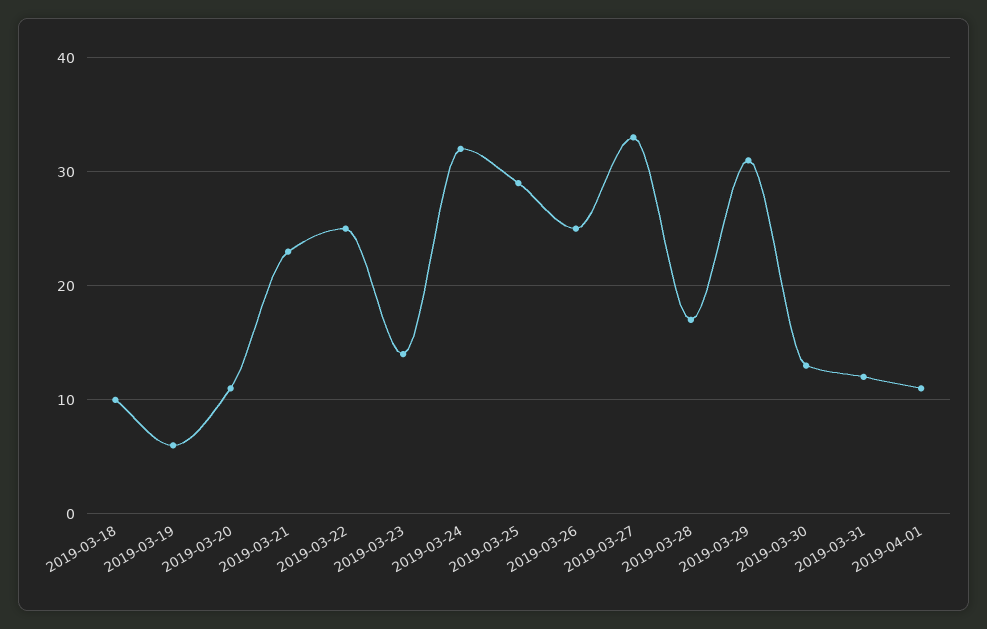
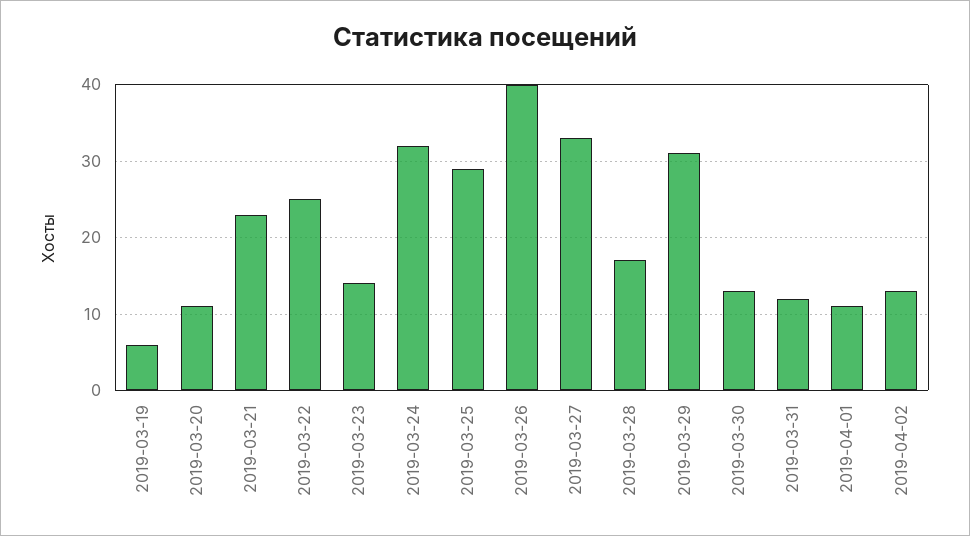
2019-03-18: 10 -> none
2019-03-26: 25 -> 40
2019-04-02: none -> 13

